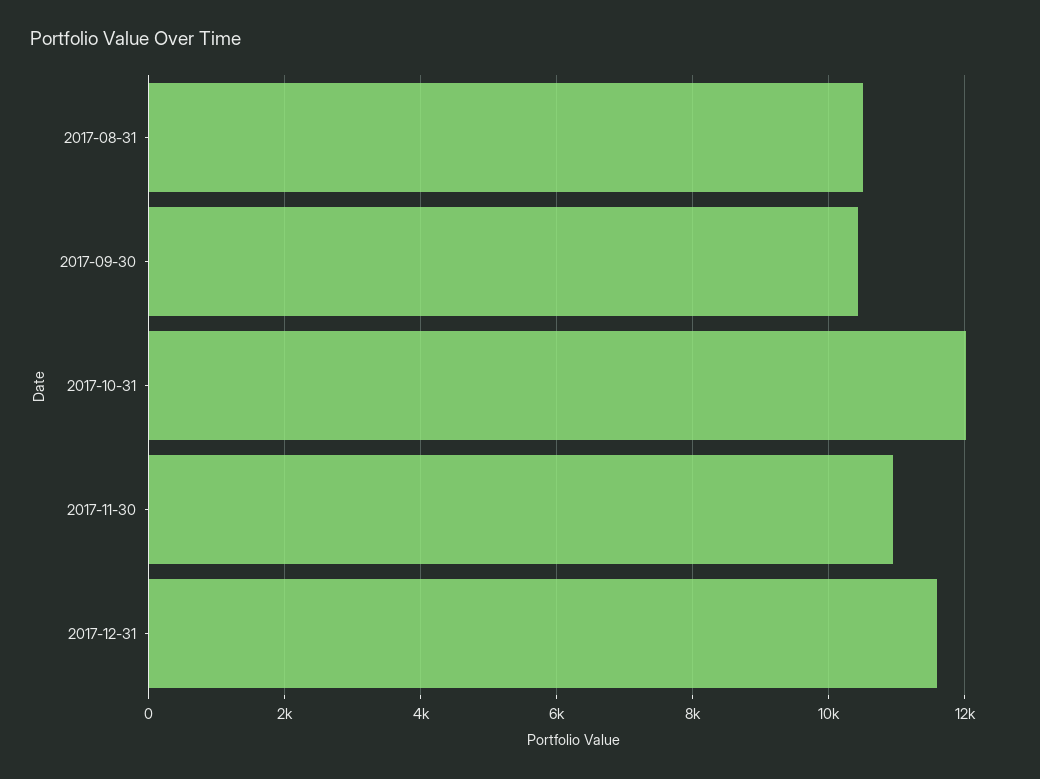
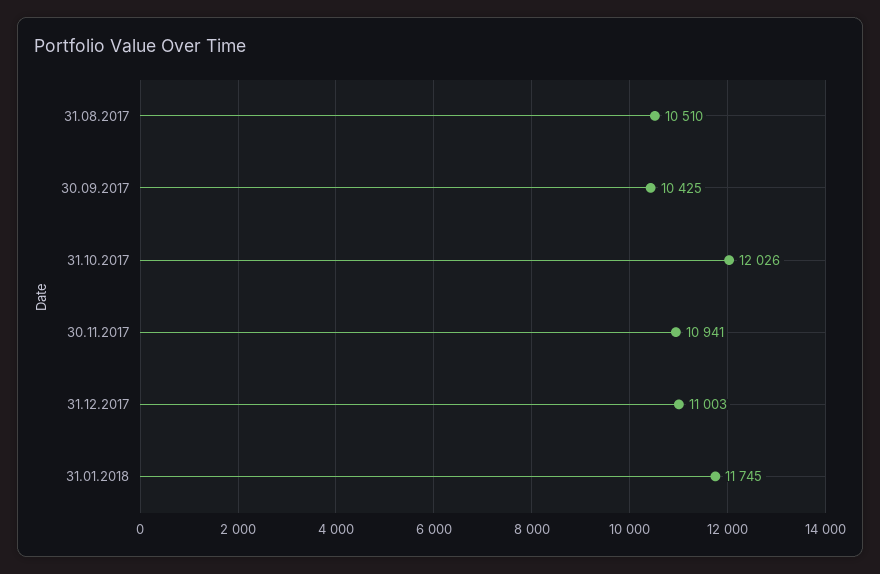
2017-12-31: 11600 -> 11003
31.01.2018: none -> 11745

